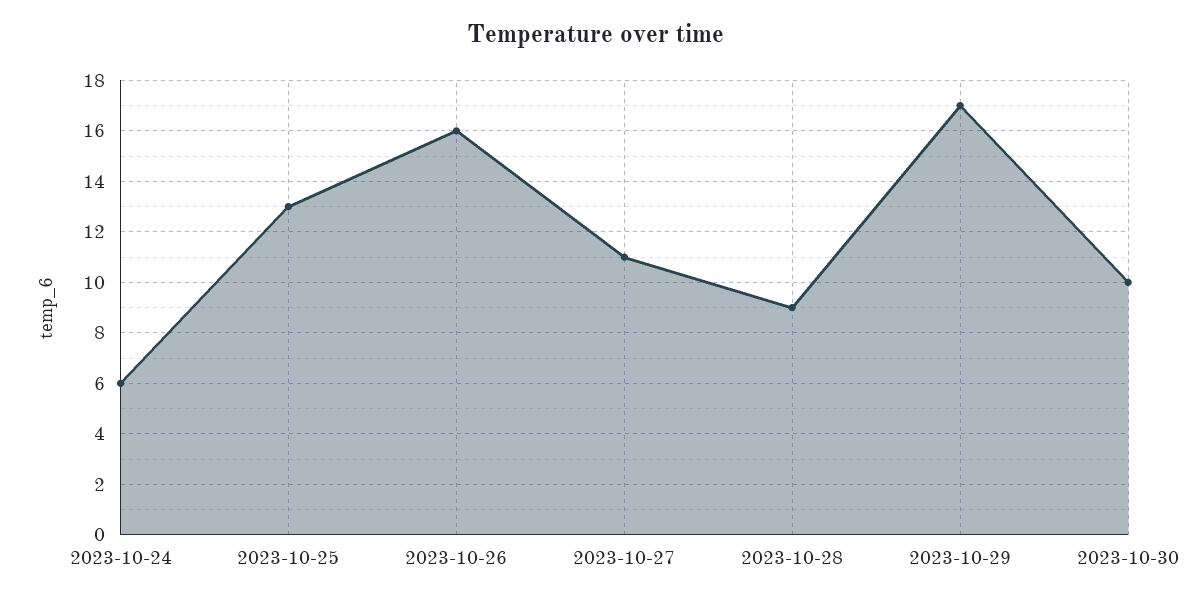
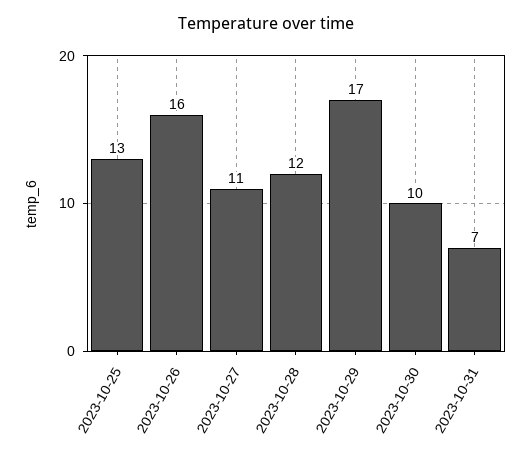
2023-10-24: 6 -> none
2023-10-28: 9 -> 12
2023-10-31: none -> 7

